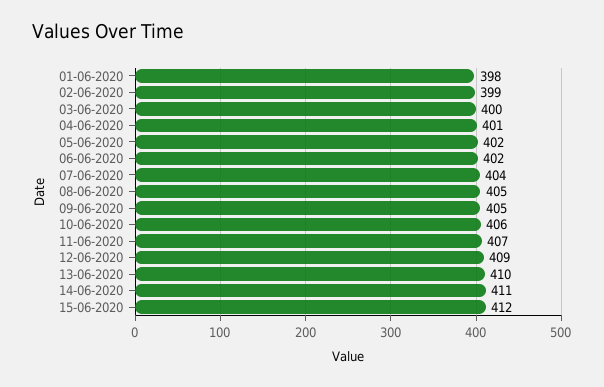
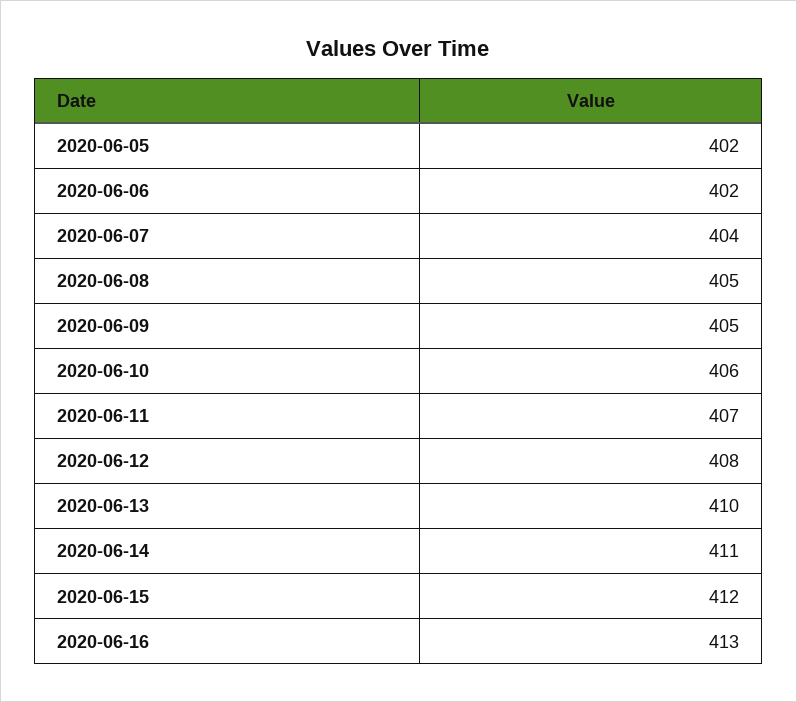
01-06-2020: 398 -> none
02-06-2020: 399 -> none
03-06-2020: 400 -> none
04-06-2020: 401 -> none
12-06-2020: 409 -> 408
2020-06-16: none -> 413

